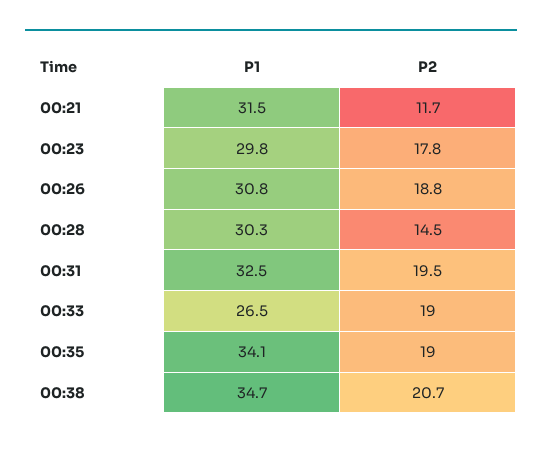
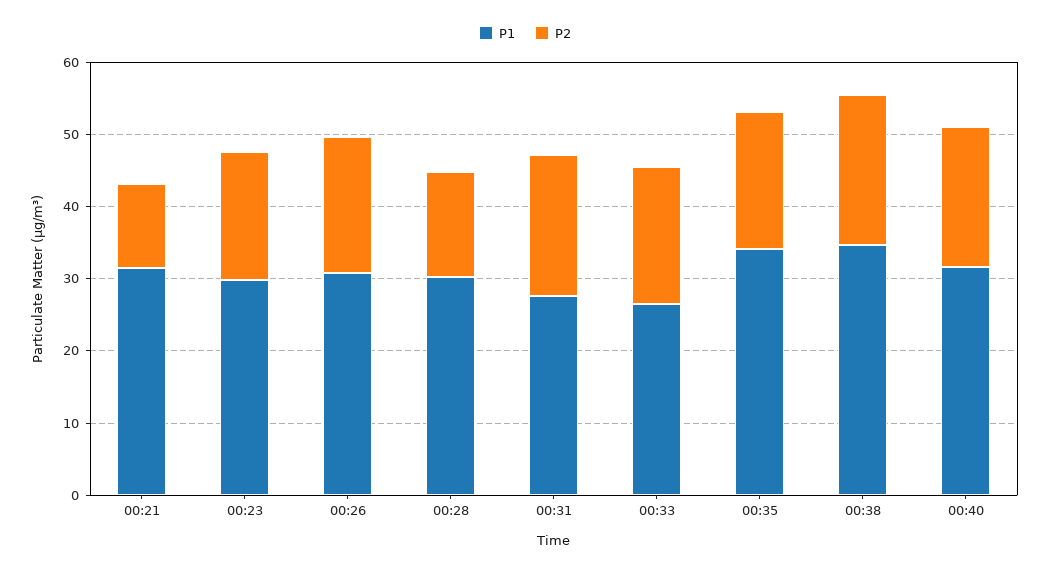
P1, 00:31: 32.5 -> 28
P1, 00:40: none -> 32
P2, 00:40: none -> 20

